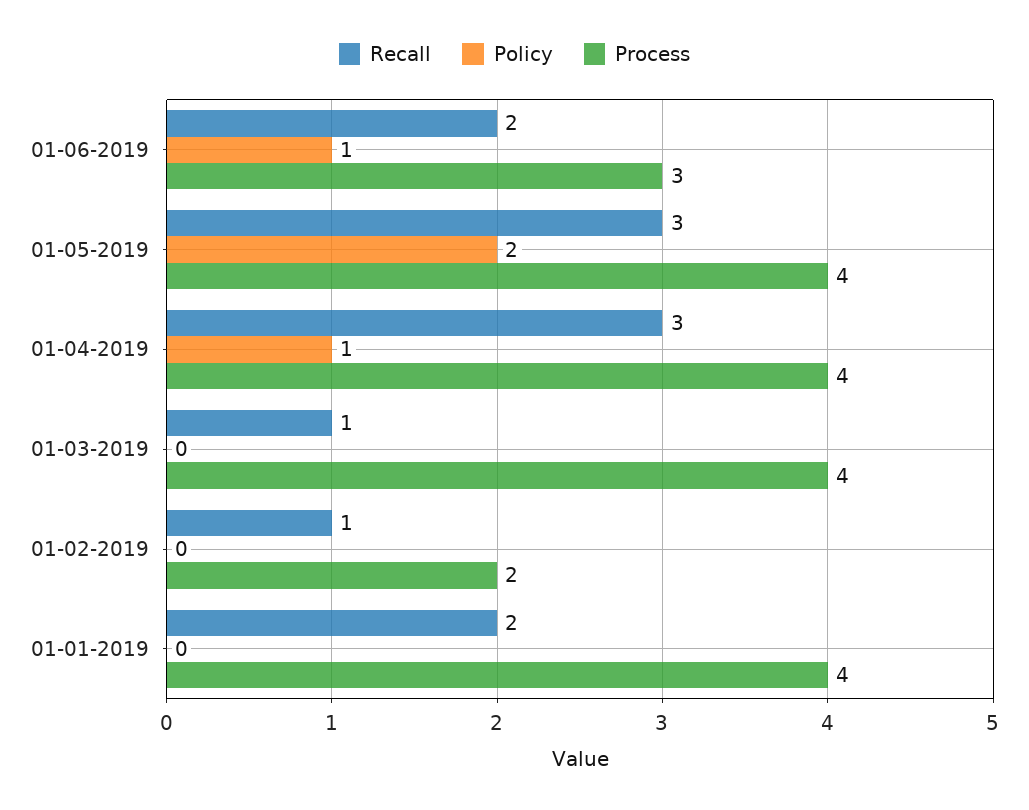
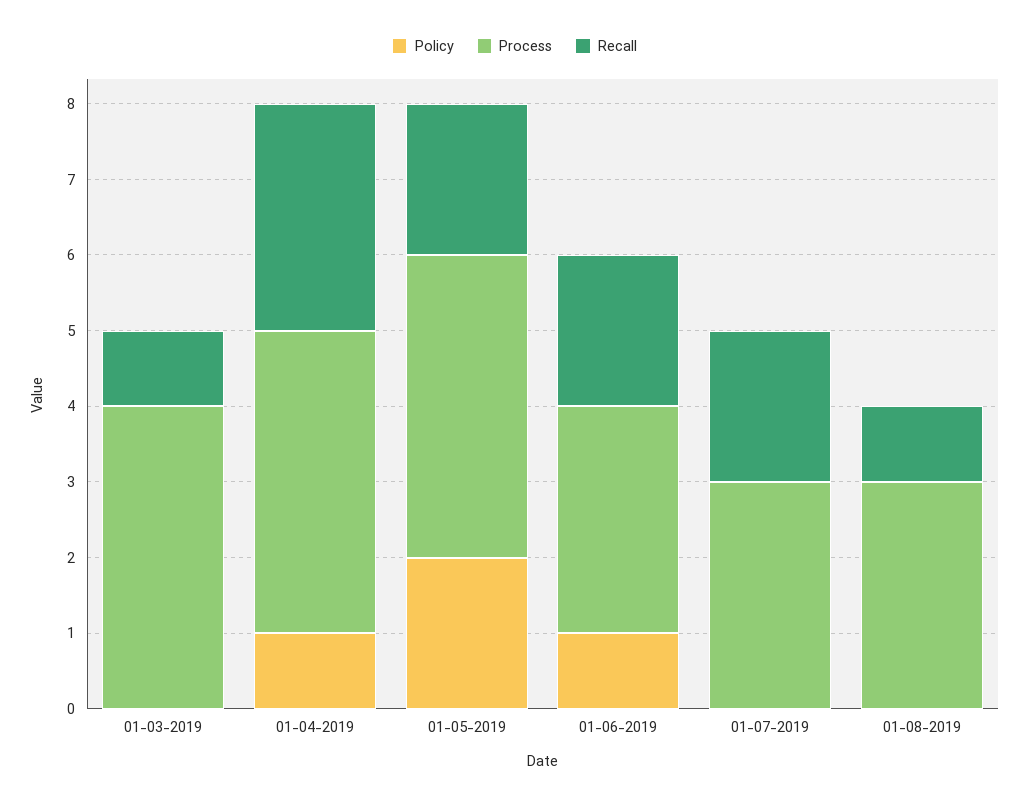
Recall, 01-05-2019: 3 -> 2
Recall, 01-02-2019: 1 -> none
Policy, 01-02-2019: 0 -> none
Process, 01-02-2019: 2 -> none
Recall, 01-01-2019: 2 -> none
Policy, 01-01-2019: 0 -> none
Process, 01-01-2019: 4 -> none
Policy, 01-07-2019: none -> 0
Process, 01-07-2019: none -> 3
Recall, 01-07-2019: none -> 2
Policy, 01-08-2019: none -> 0
Process, 01-08-2019: none -> 3
Recall, 01-08-2019: none -> 1

